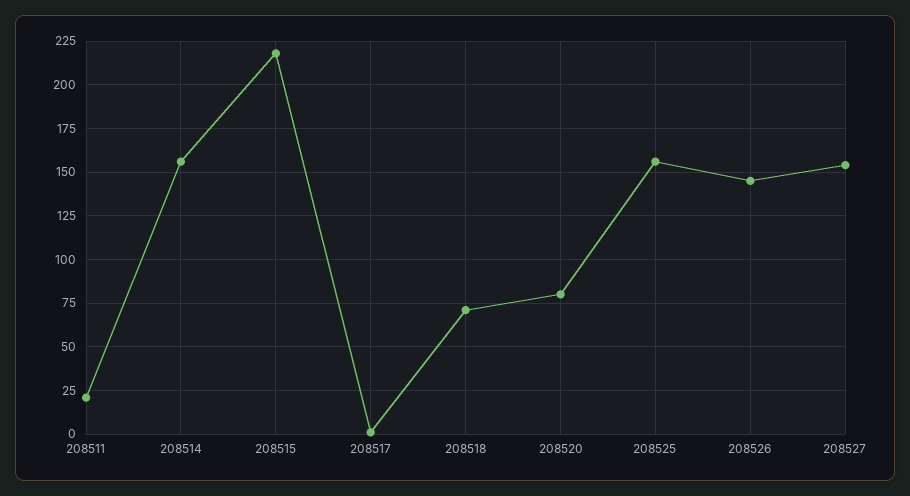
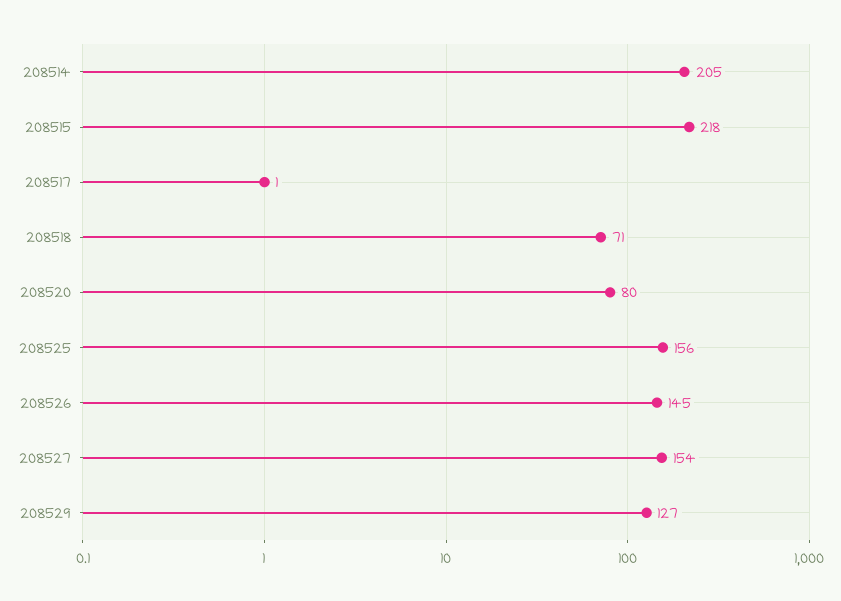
208511: 20 -> none
208514: 155 -> 205
208529: none -> 127

